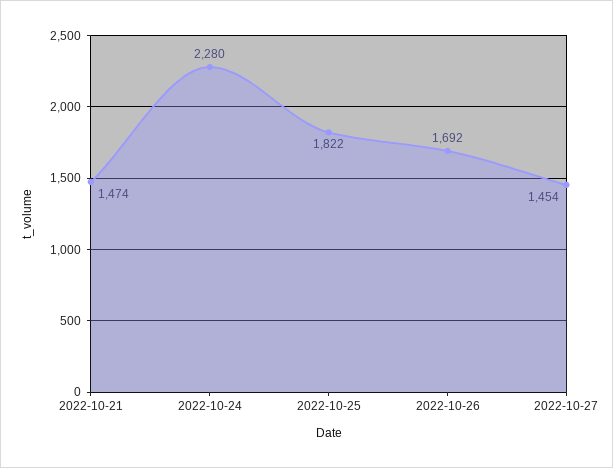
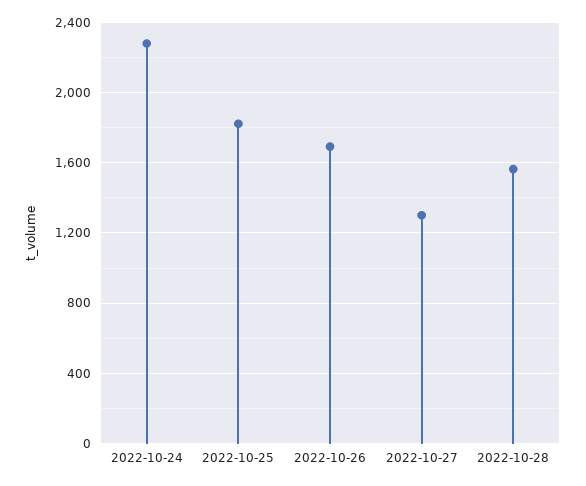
2022-10-21: 1474 -> none
2022-10-27: 1454 -> 1300
2022-10-28: none -> 1550

